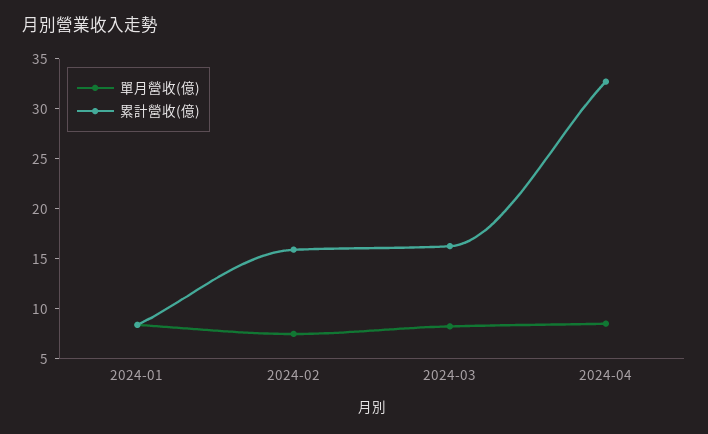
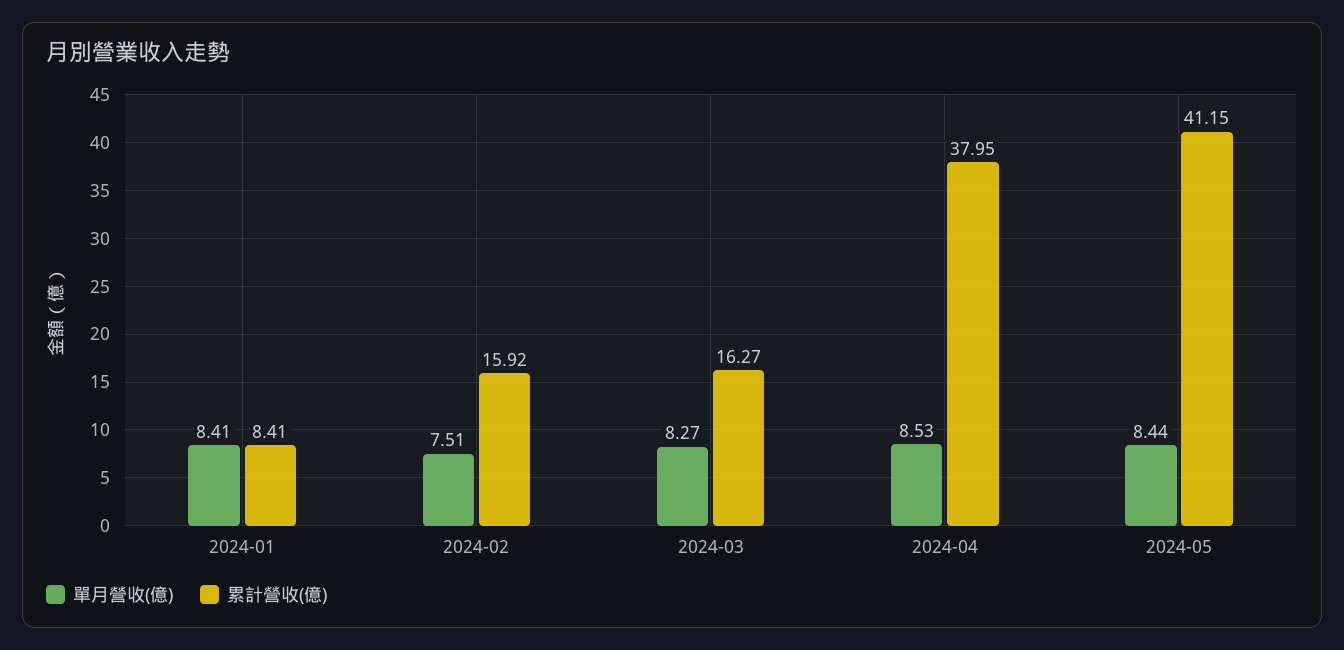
累計營收(億), 2024-04: 33 -> 37.95
單月營收(億), 2024-05: none -> 8.44
累計營收(億), 2024-05: none -> 41.15

